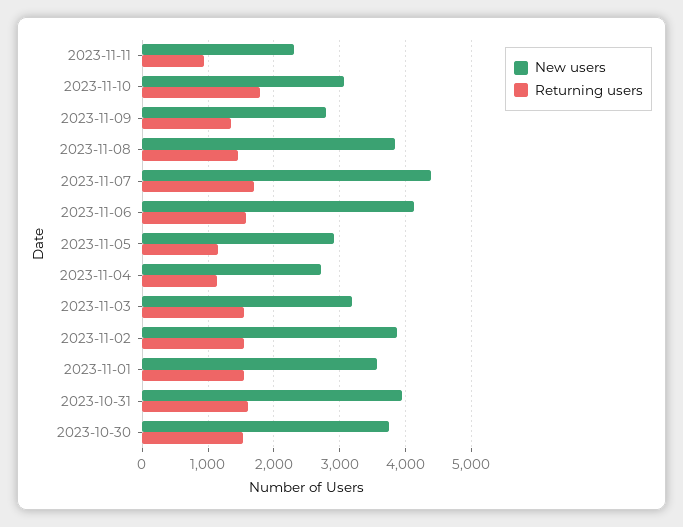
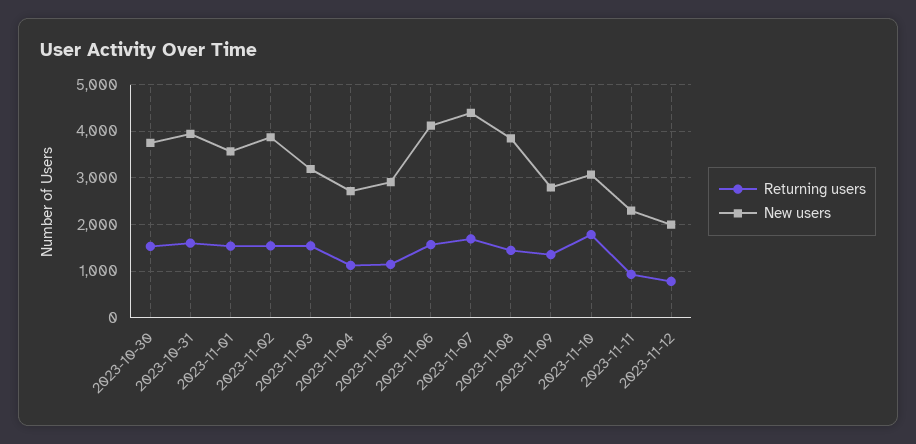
Returning users, 2023-11-12: none -> 800
New users, 2023-11-12: none -> 2000

